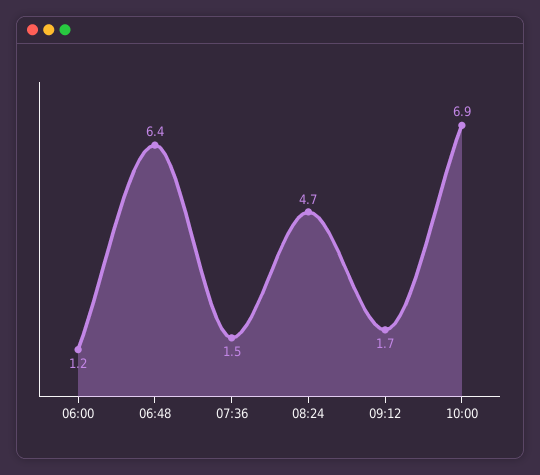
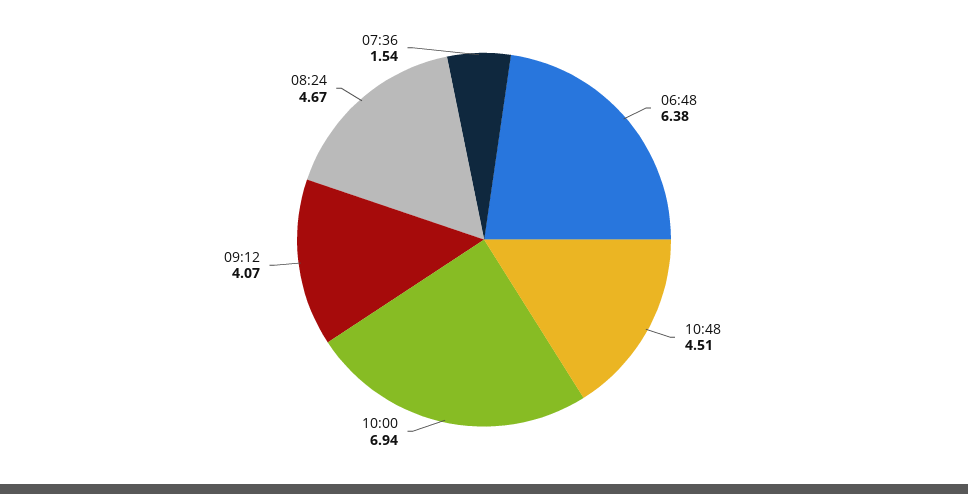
06:00: 1.2 -> none
09:12: 1.7 -> 4.07
10:48: none -> 4.51

